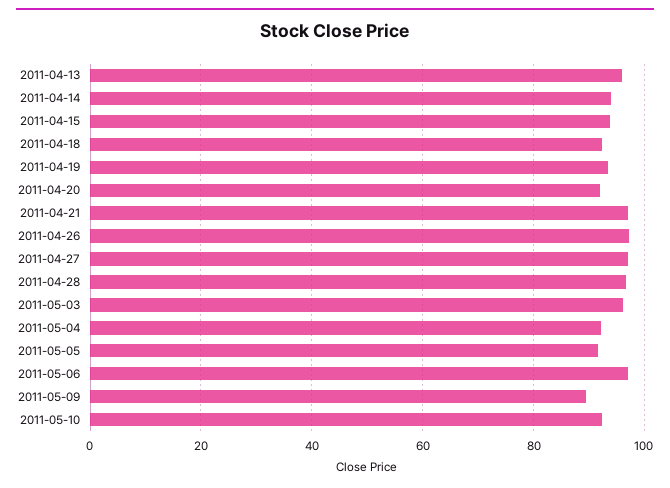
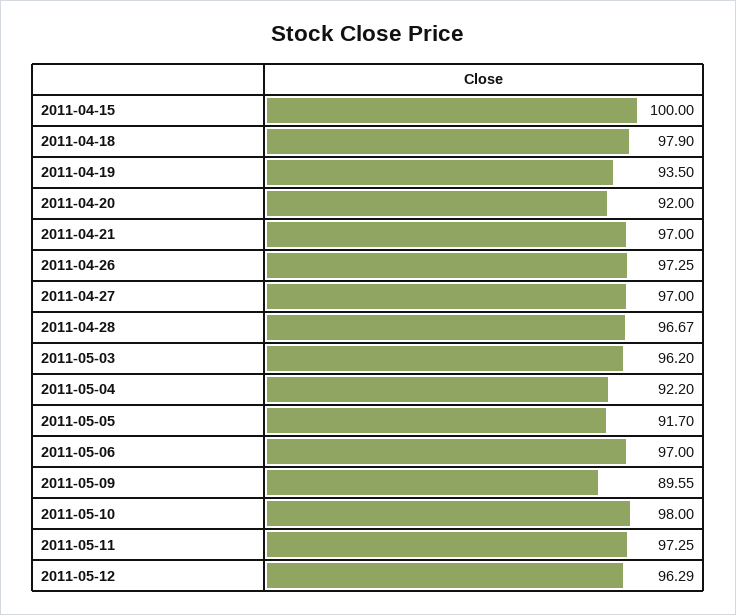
2011-04-13: 96 -> none
2011-04-14: 94 -> none
2011-04-15: 94 -> 100
2011-04-18: 92 -> 97.9
2011-05-10: 92 -> 98
2011-05-11: none -> 97.25
2011-05-12: none -> 96.29

